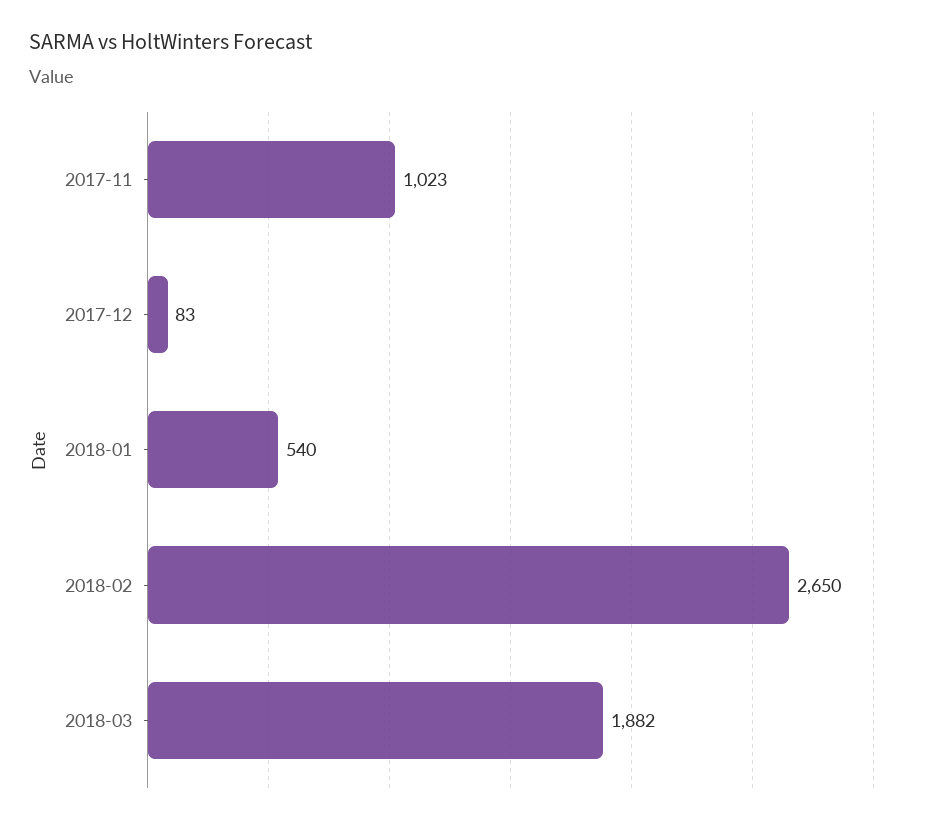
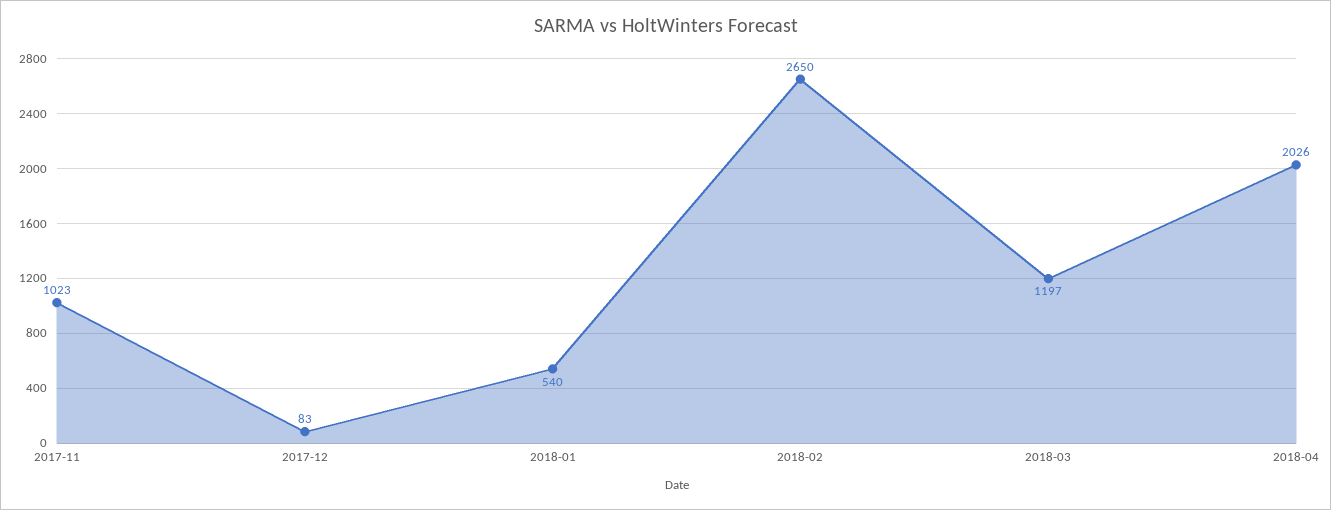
2018-03: 1882 -> 1197
2018-04: none -> 2026

